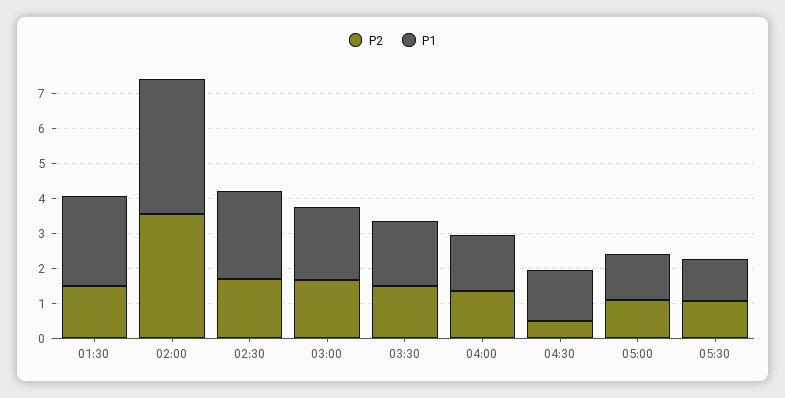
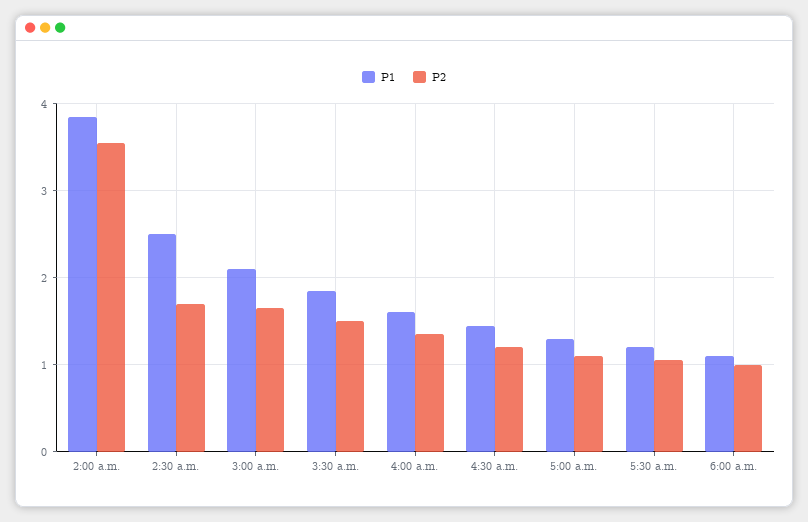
P2, 01:30: 1.5 -> none
P1, 01:30: 2.5 -> none
P2, 04:30: 0.5 -> 1.2
P1, 6:00 a.m.: none -> 1.1
P2, 6:00 a.m.: none -> 1

